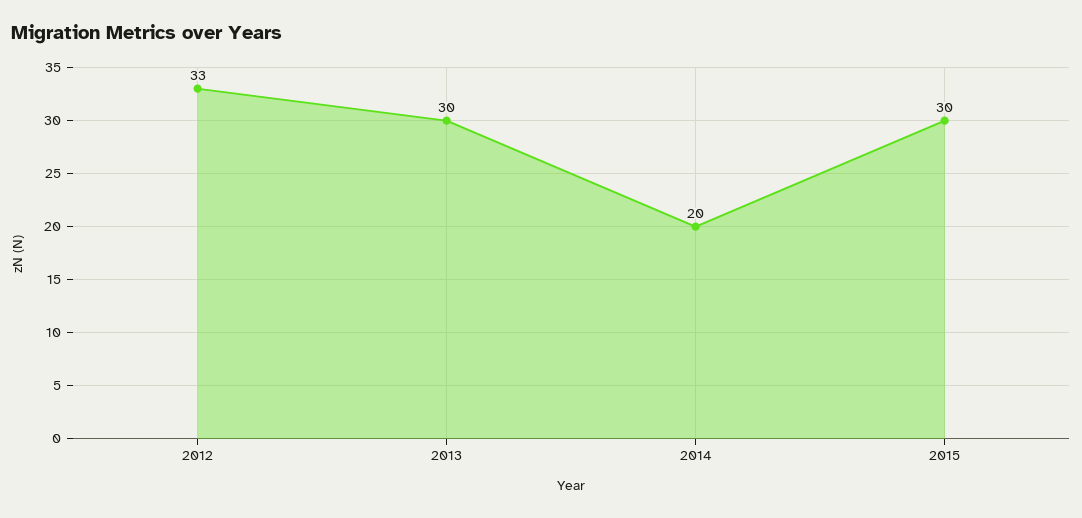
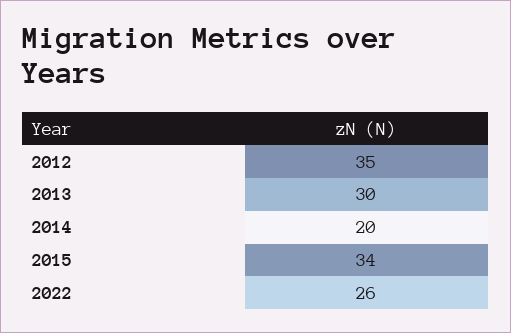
2012: 33 -> 35
2015: 30 -> 34
2022: none -> 26

